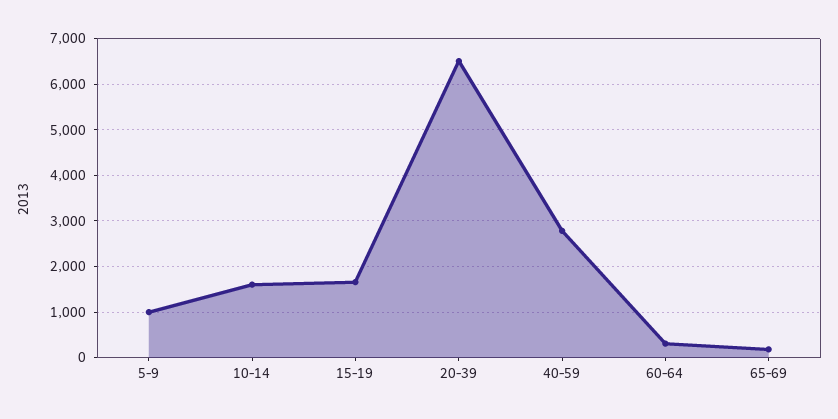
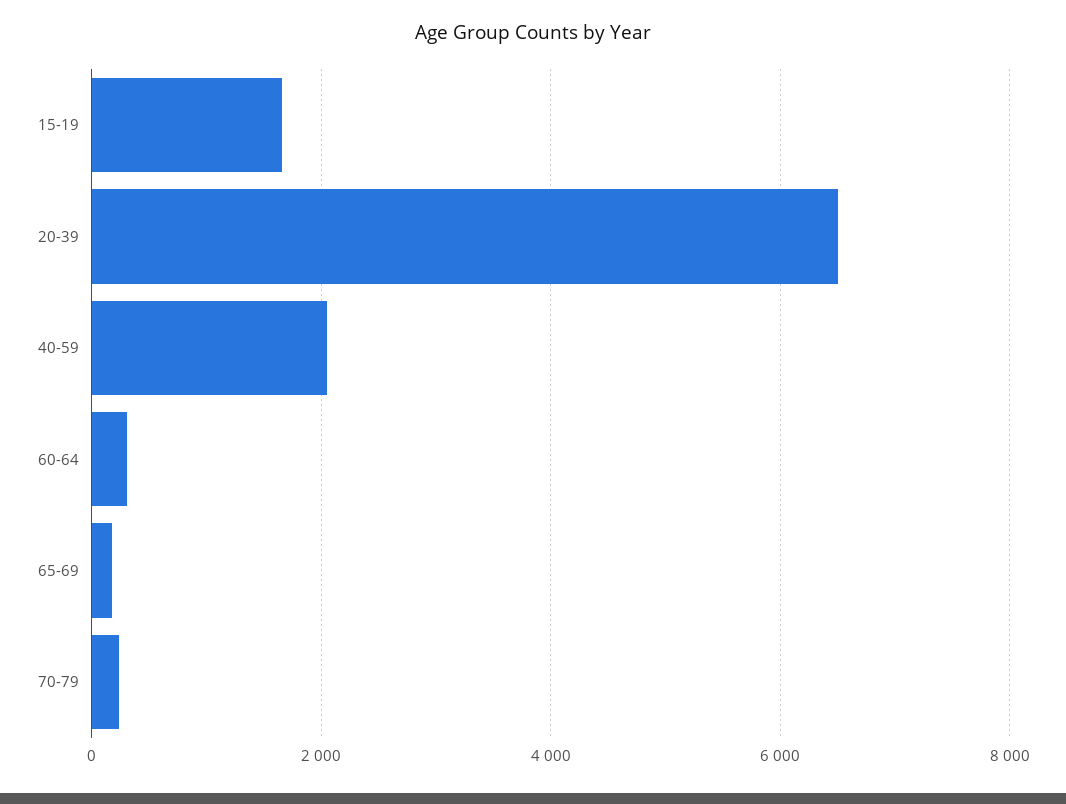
5-9: 1000 -> none
10-14: 1600 -> none
40-59: 2800 -> 2000
70-79: none -> 200

